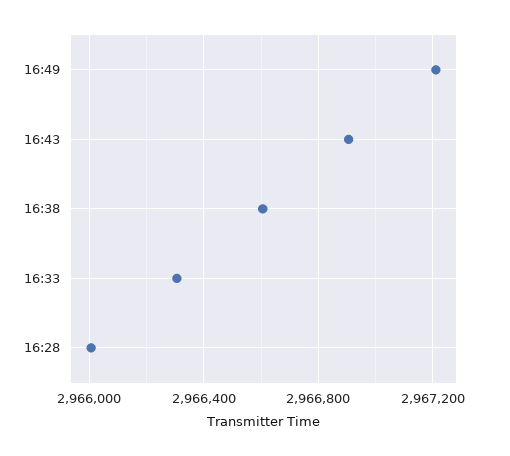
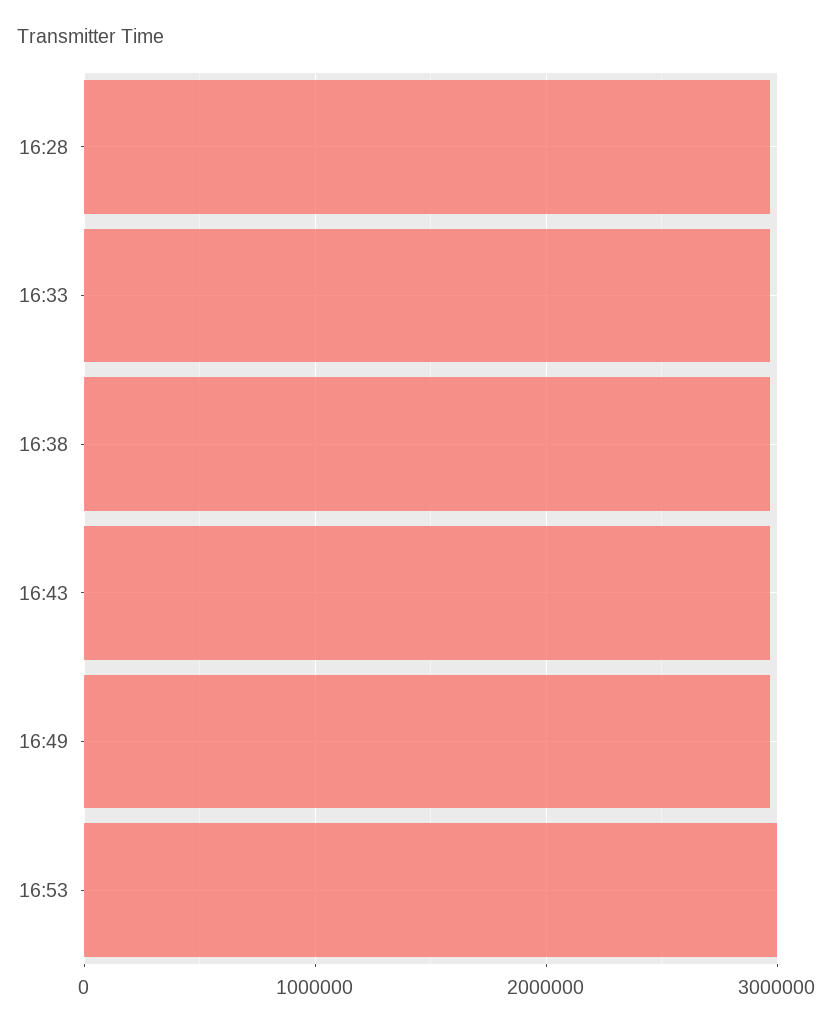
16:53: none -> 3000000

